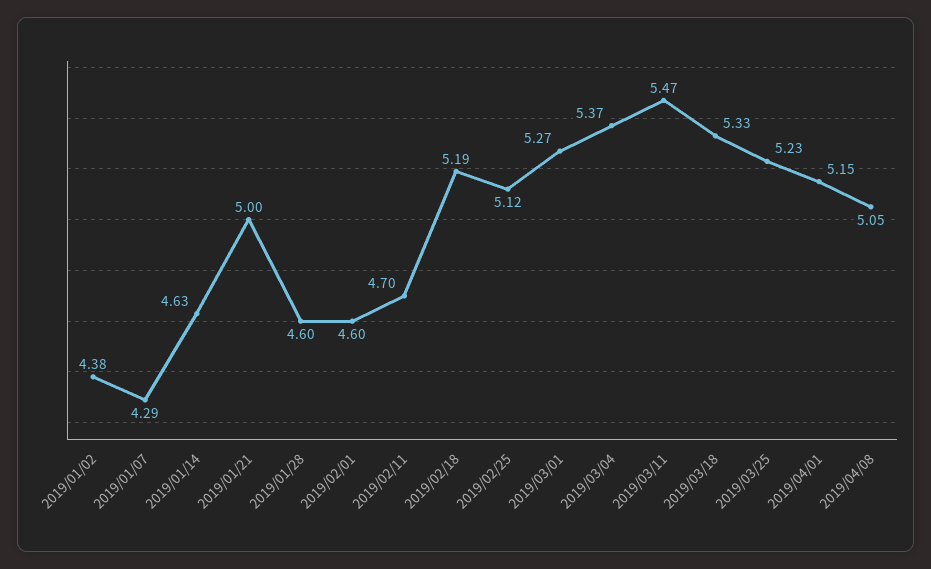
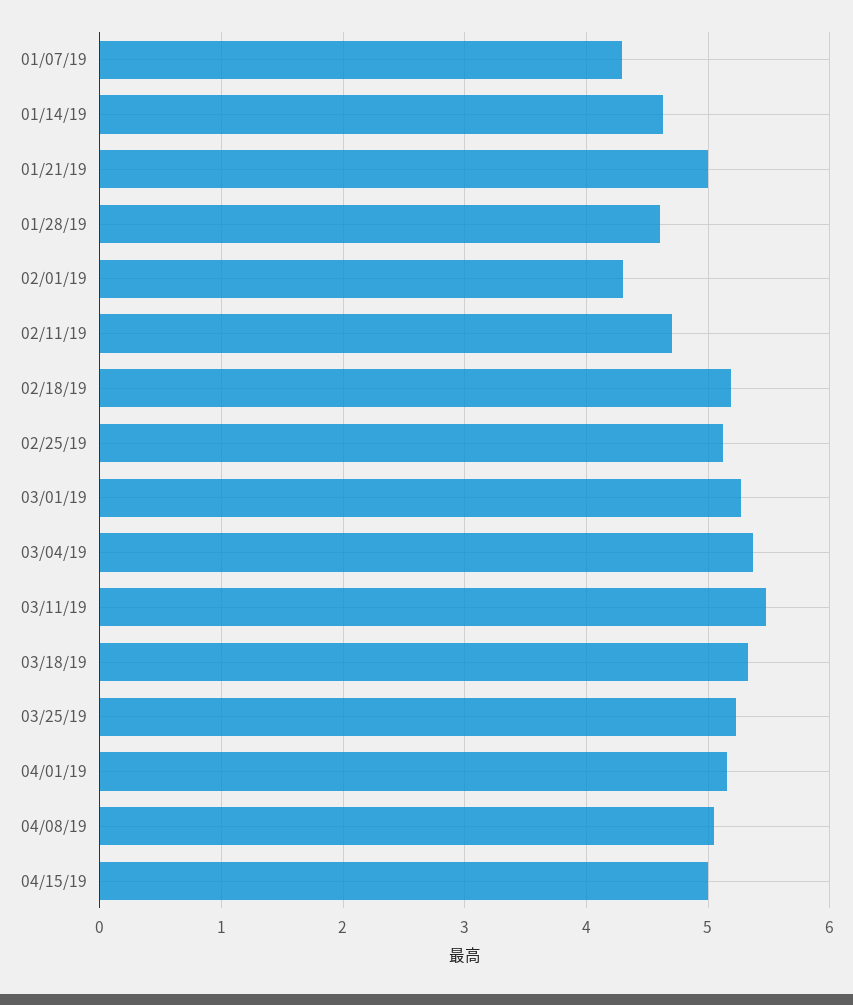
2019/01/02: 4.38 -> none
2019/02/01: 4.6 -> 4.3
04/15/19: none -> 5

